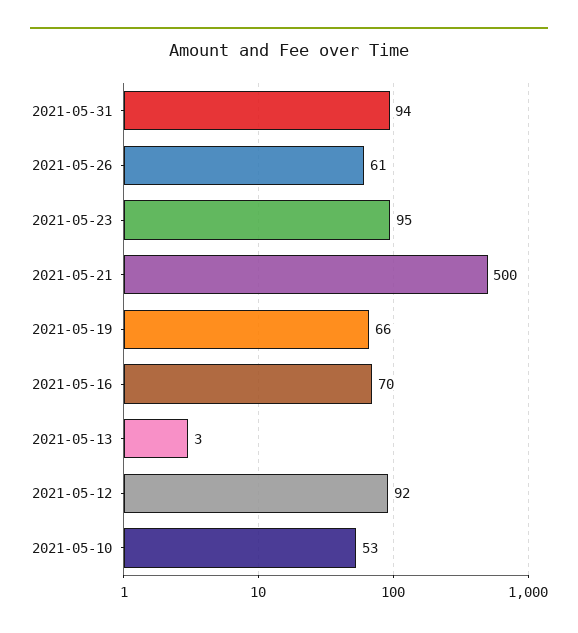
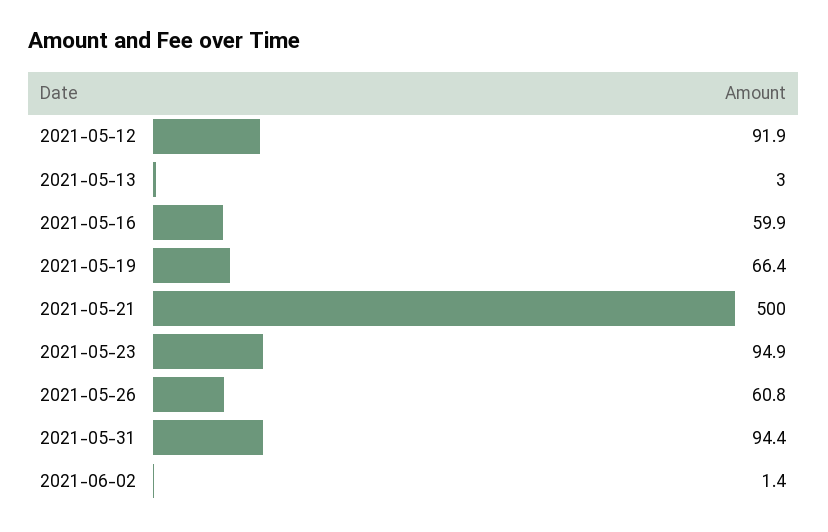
2021-05-16: 70 -> 59.9
2021-05-10: 53 -> none
2021-06-02: none -> 1.4

